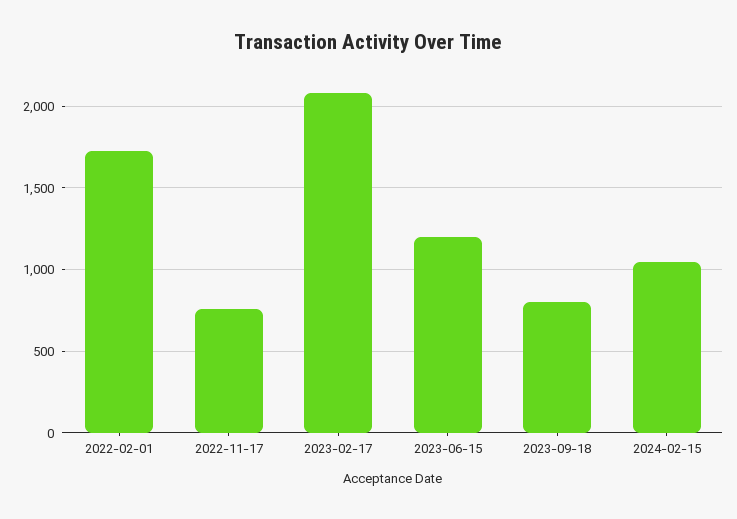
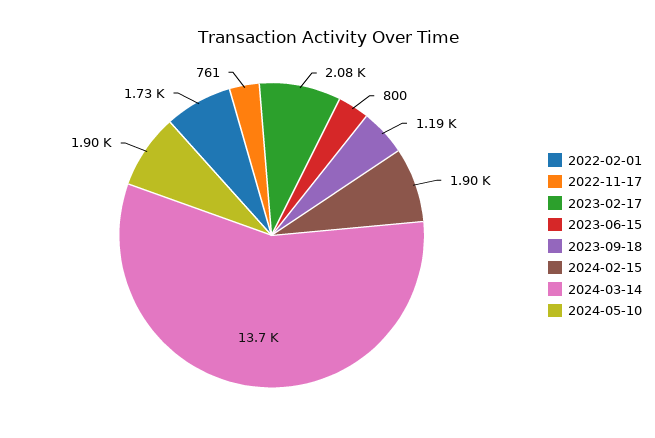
2023-06-15: 1200 -> 800
2023-09-18: 800 -> 1190
2024-02-15: 1050 -> 1900
2024-03-14: none -> 13700
2024-05-10: none -> 1900

